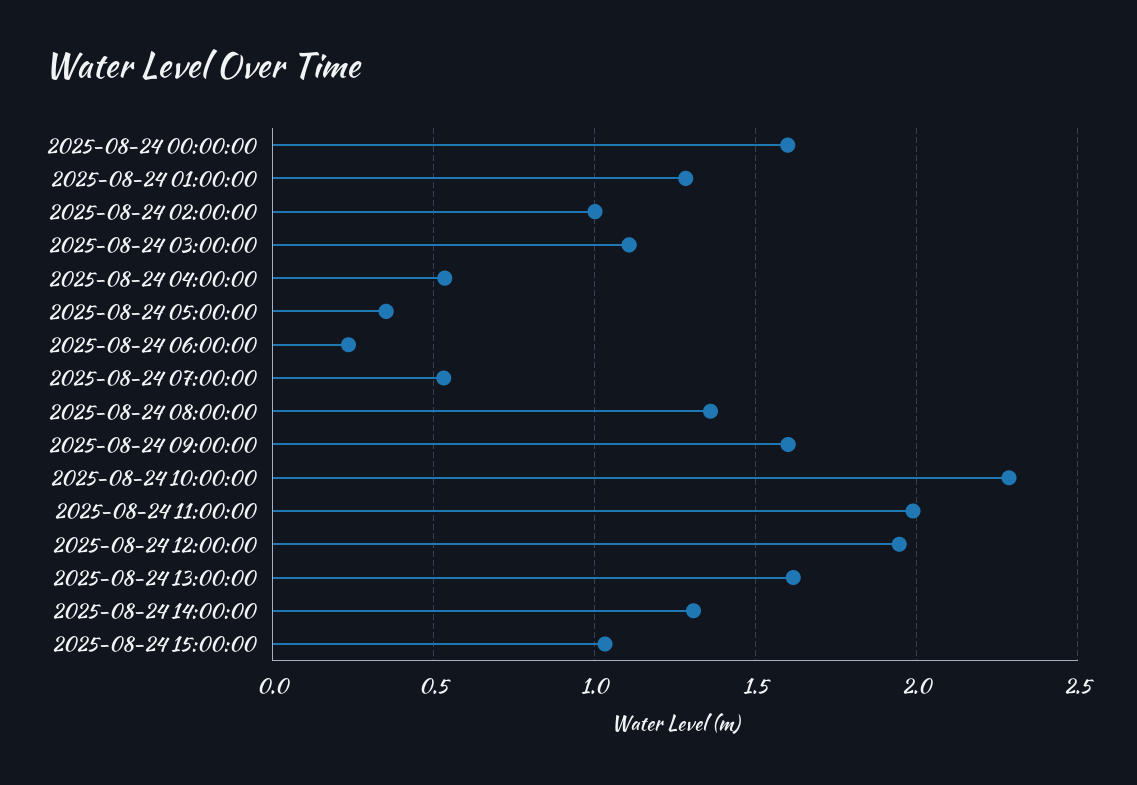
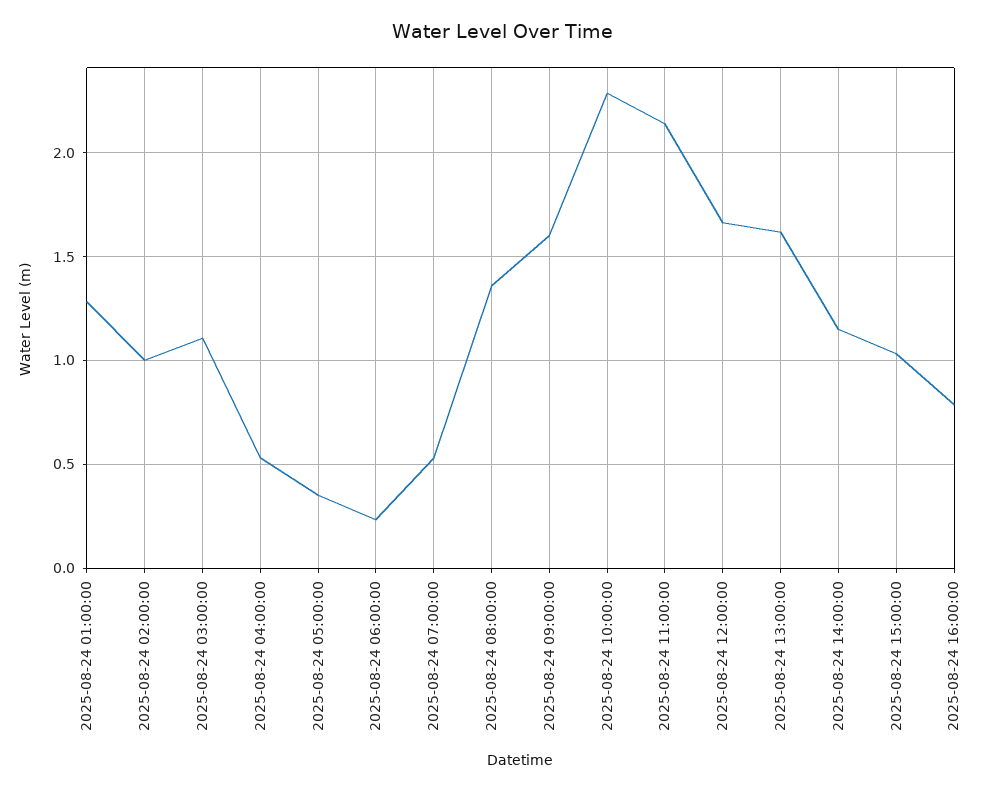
2025-08-24 00:00:00: 1.6 -> none
2025-08-24 11:00:00: 2 -> 2.15
2025-08-24 12:00:00: 1.95 -> 1.65
2025-08-24 14:00:00: 1.3 -> 1.15
2025-08-24 16:00:00: none -> 0.8

